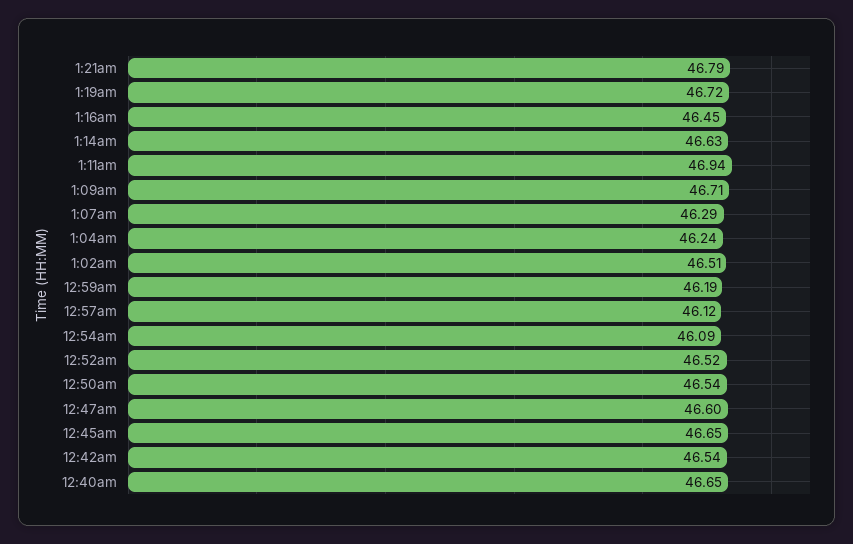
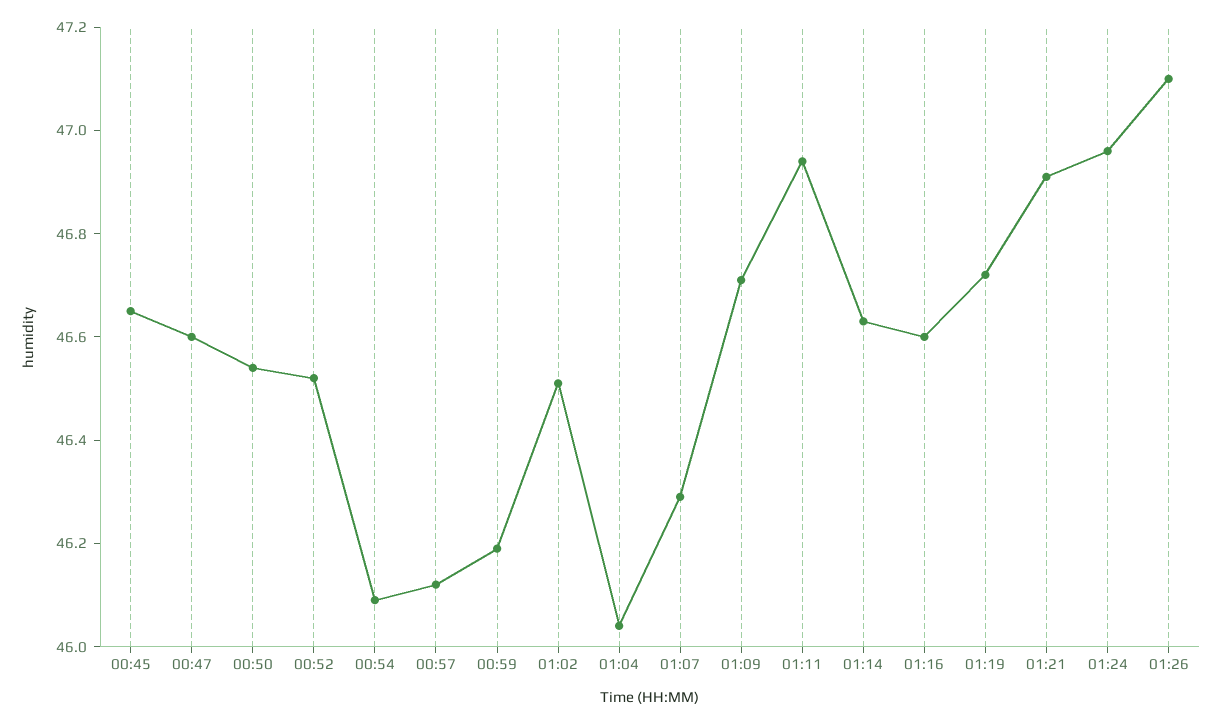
1:21am: 46.79 -> 46.9
1:16am: 46.45 -> 46.6
1:04am: 46.24 -> 46.05
12:42am: 46.54 -> none
12:40am: 46.65 -> none
01:24: none -> 46.95
01:26: none -> 47.1

